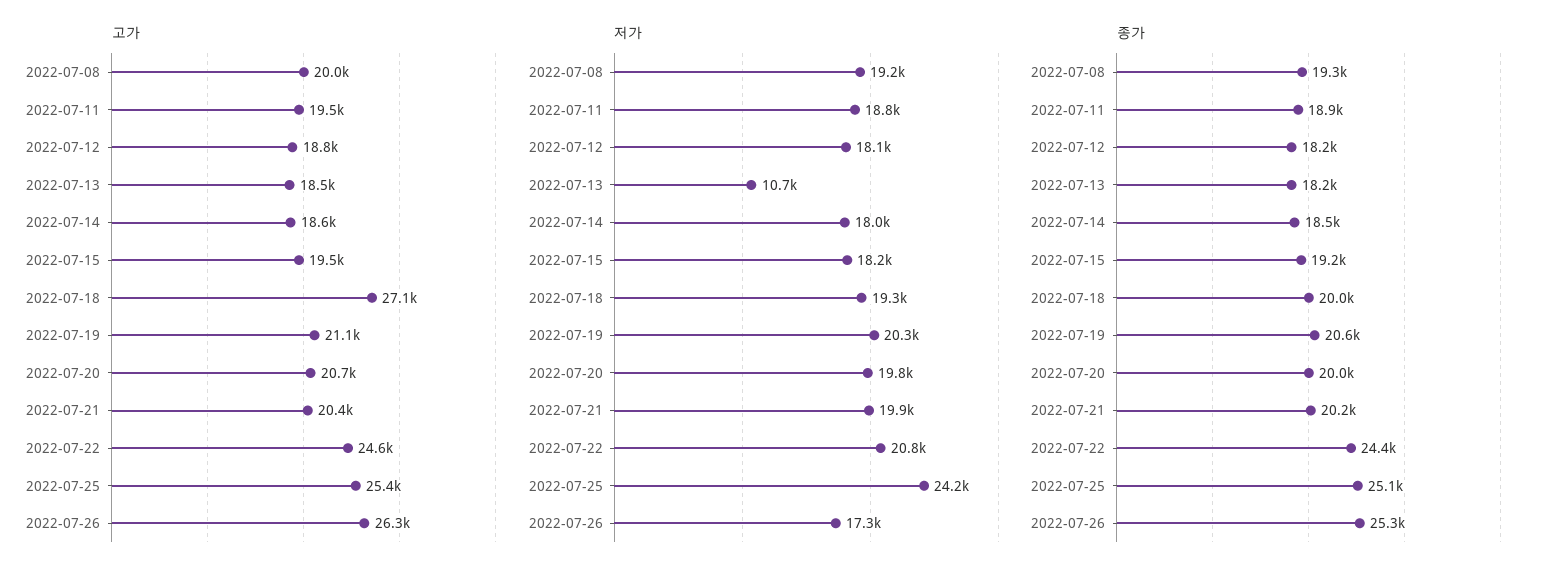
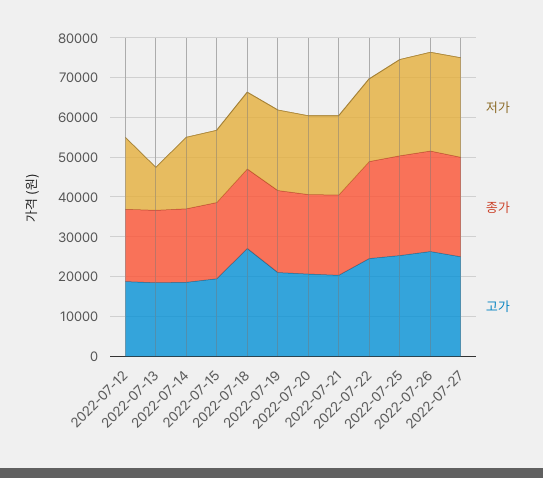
고가, 2022-07-08: 20000 -> none
고가, 2022-07-11: 19500 -> none
저가, 2022-07-08: 19200 -> none
저가, 2022-07-11: 18800 -> none
저가, 2022-07-26: 17300 -> 25000
종가, 2022-07-08: 19300 -> none
종가, 2022-07-11: 18900 -> none
저가, 2022-07-27: none -> 25000
종가, 2022-07-27: none -> 25000
고가, 2022-07-27: none -> 25000

